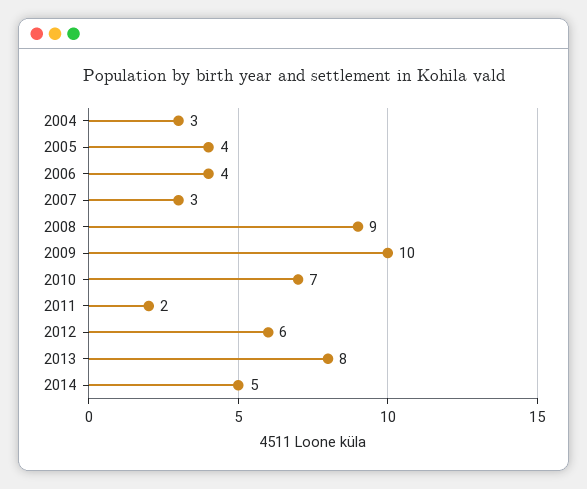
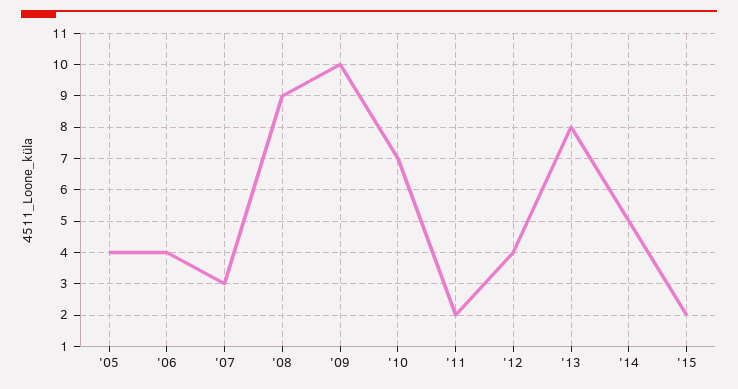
2004: 3 -> none
2012: 6 -> 4
'15: none -> 2

